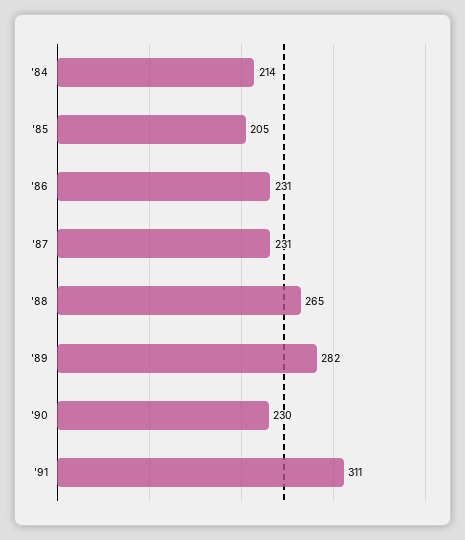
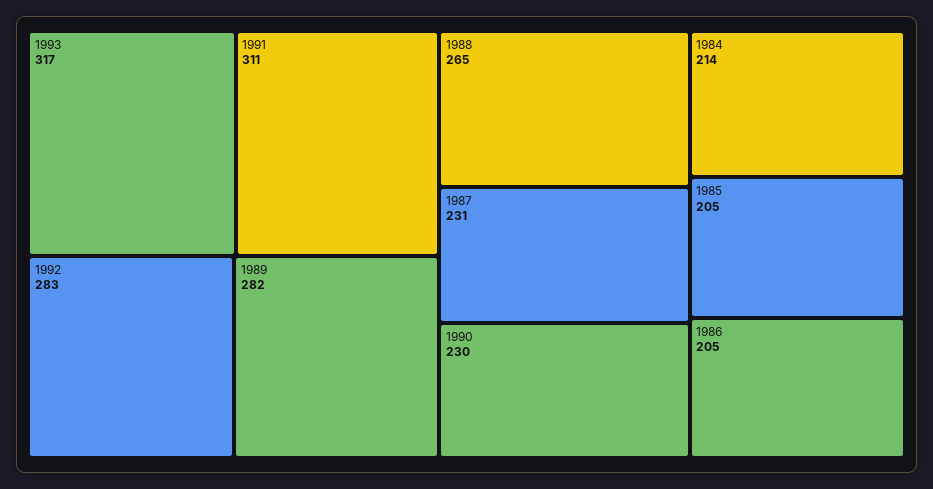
'86: 231 -> 205
1993: none -> 317
1992: none -> 283

